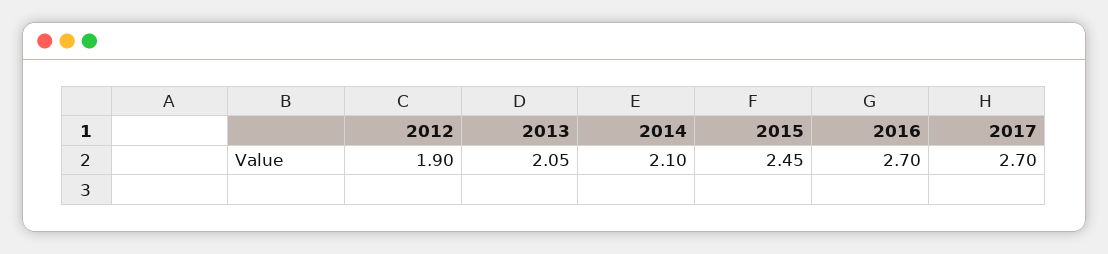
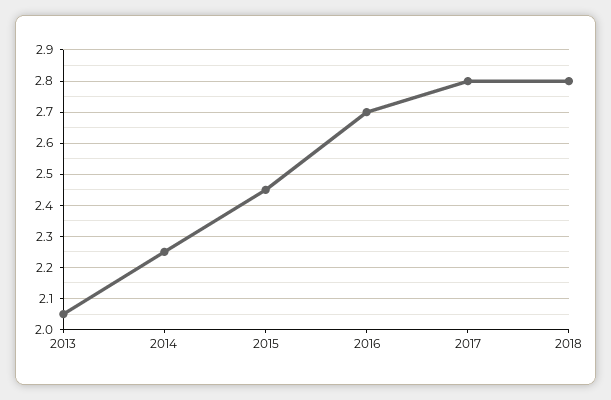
2012: 1.9 -> none
2014: 2.1 -> 2.25
2017: 2.7 -> 2.8
2018: none -> 2.8

